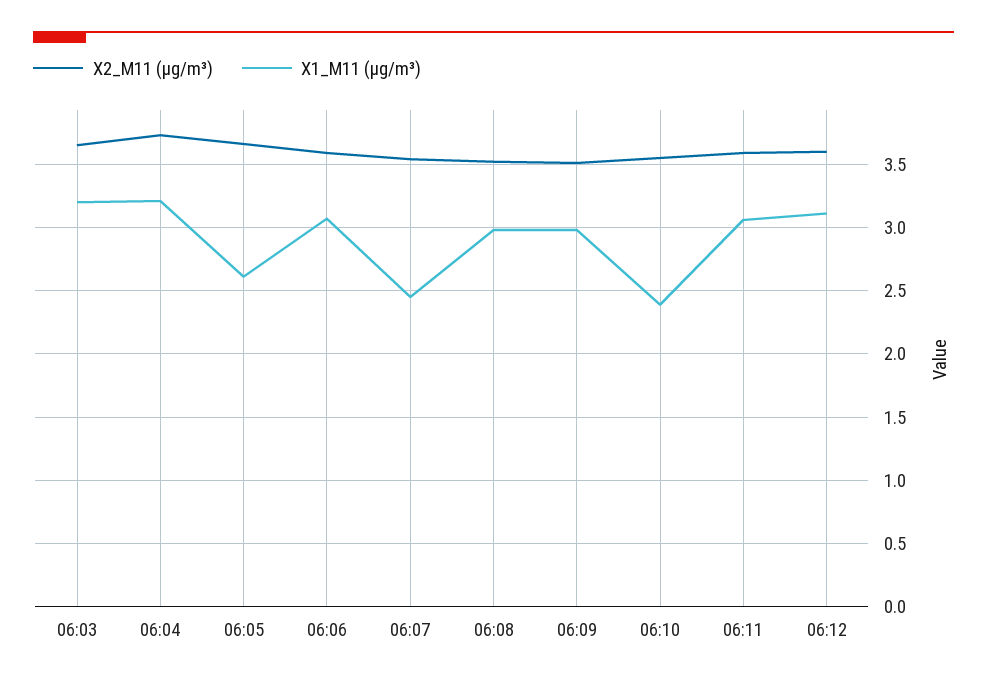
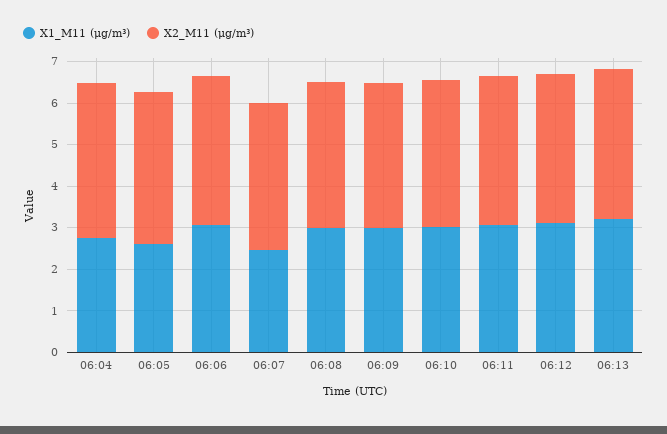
X2_M11 (μg/m³), 06:03: 3.65 -> none
X1_M11 (μg/m³), 06:03: 3.2 -> none
X1_M11 (μg/m³), 06:04: 3.2 -> 2.8
X1_M11 (μg/m³), 06:10: 2.4 -> 3
X1_M11 (μg/m³), 06:13: none -> 3.2
X2_M11 (μg/m³), 06:13: none -> 3.6

